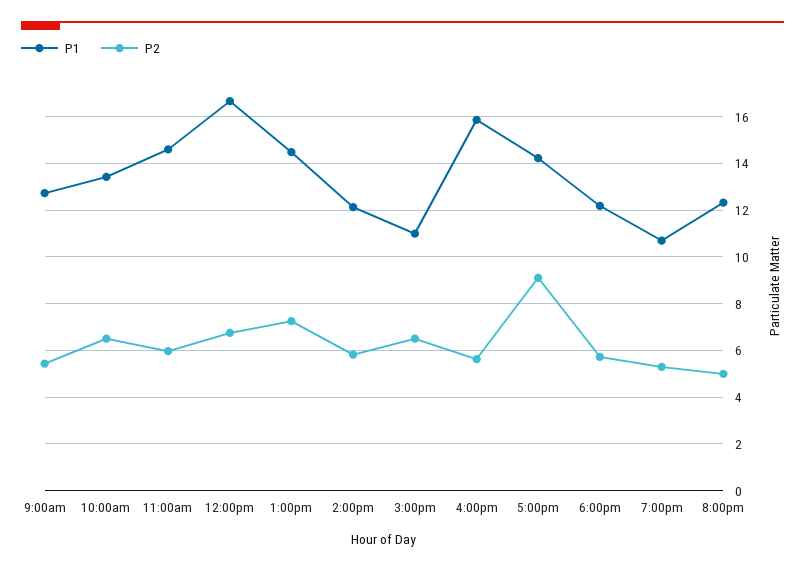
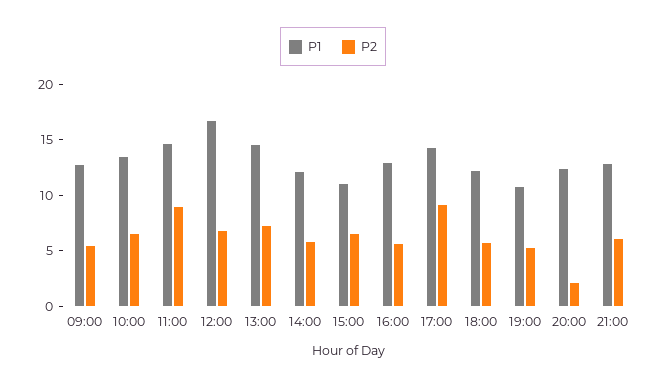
P2, 11:00am: 6 -> 9
P1, 4:00pm: 16 -> 13
P2, 8:00pm: 5 -> 2
P1, 21:00: none -> 13
P2, 21:00: none -> 6

